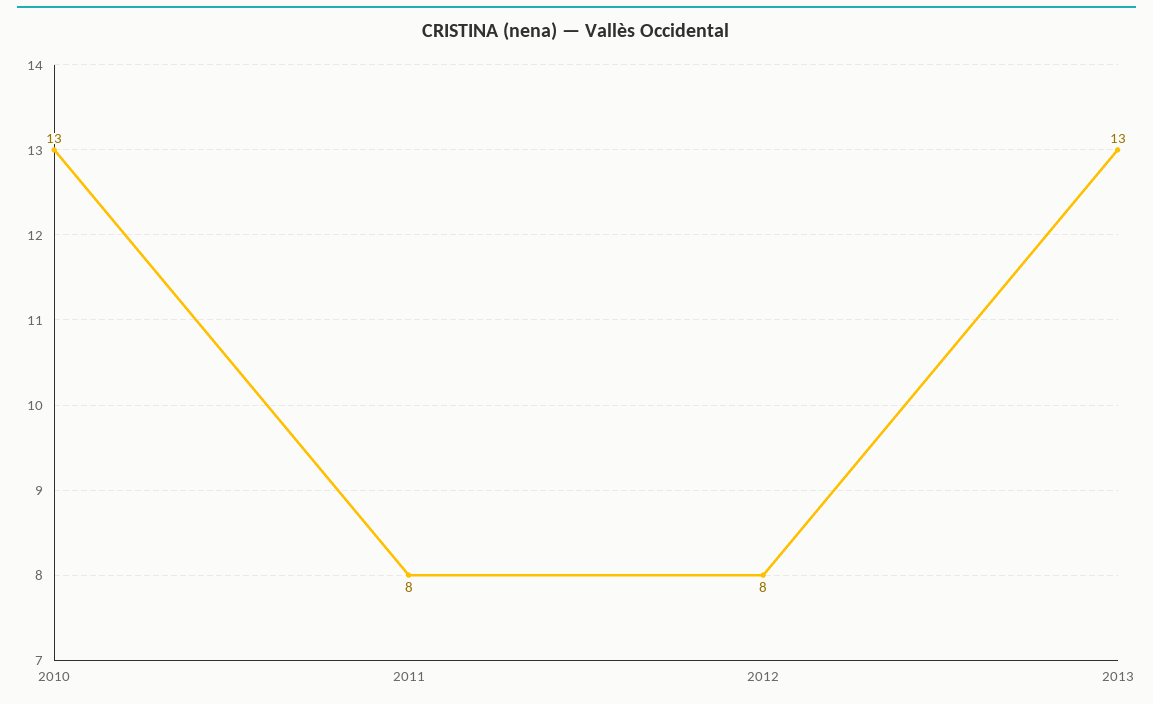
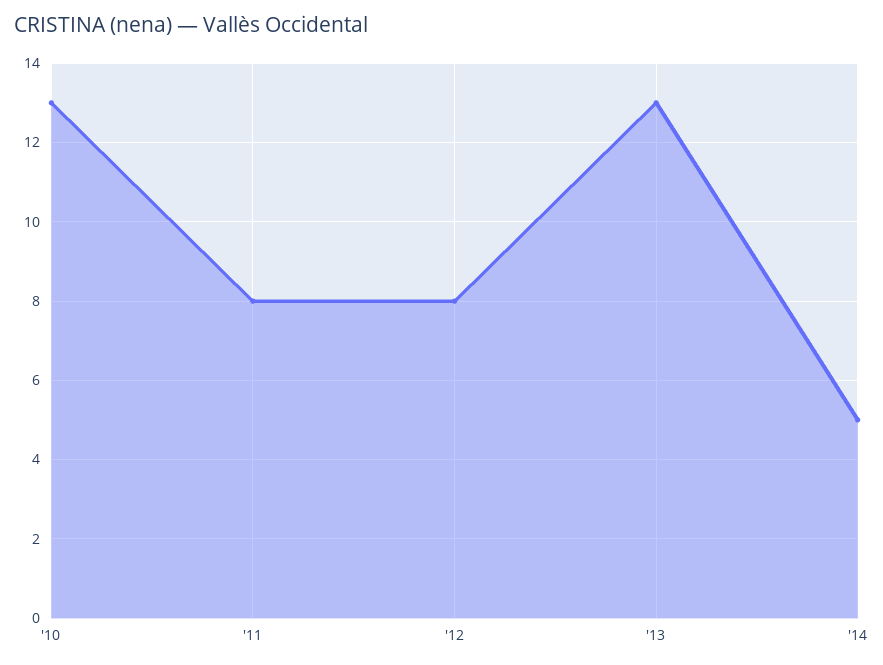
'14: none -> 5

